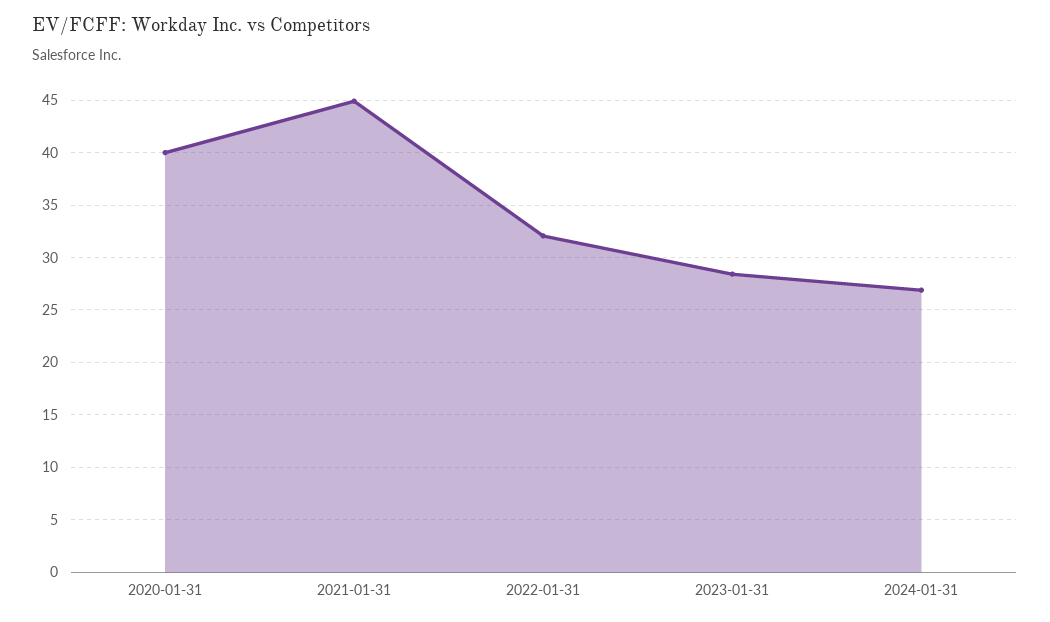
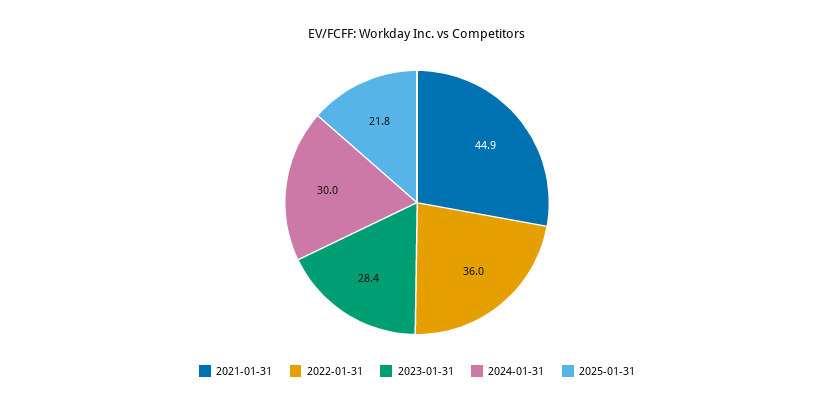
2020-01-31: 40 -> none
2022-01-31: 32 -> 36
2024-01-31: 27 -> 30
2025-01-31: none -> 21.8

